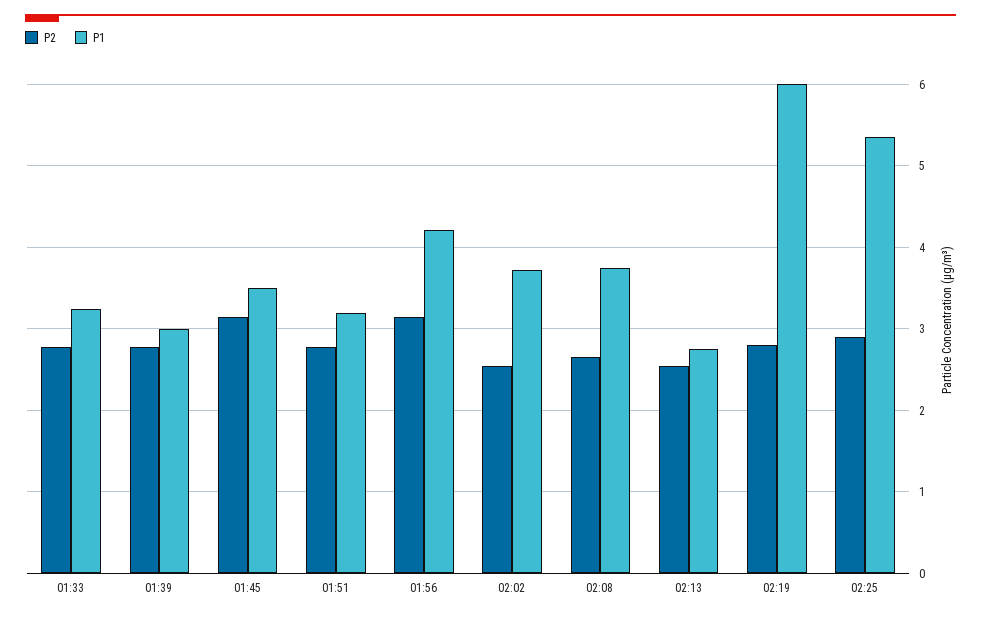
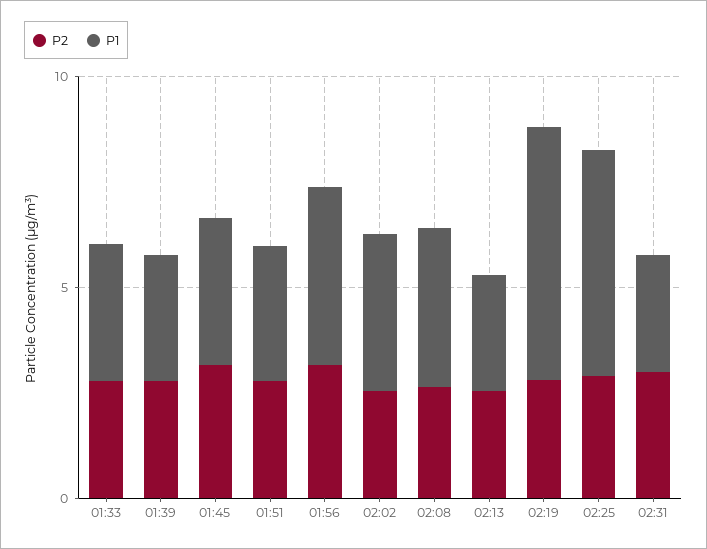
P2, 02:31: none -> 3
P1, 02:31: none -> 3

